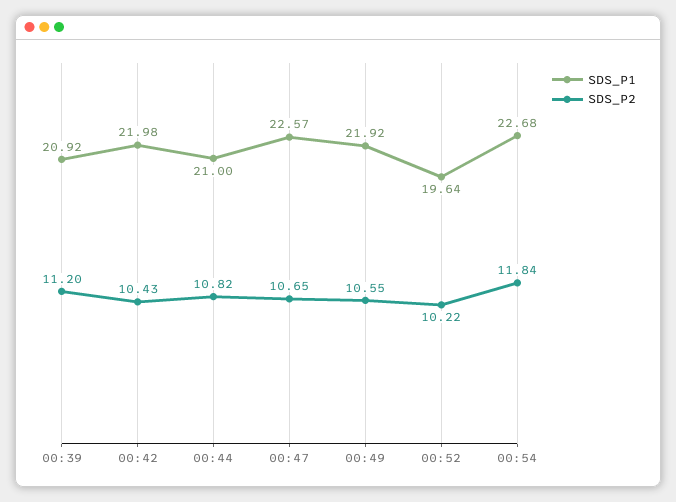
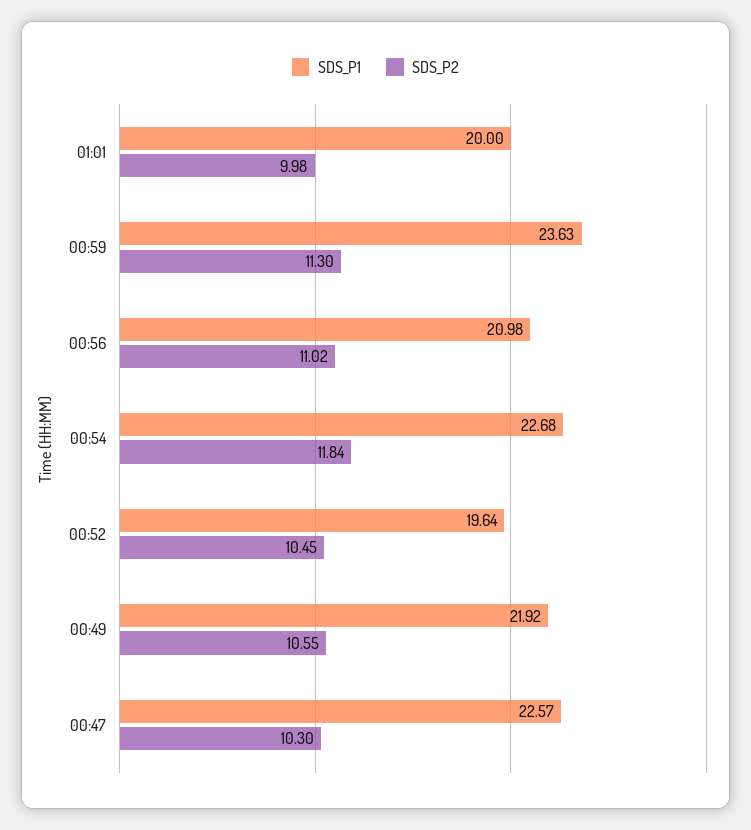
SDS_P1, 00:39: 20.92 -> none
SDS_P2, 00:39: 11.2 -> none
SDS_P1, 00:42: 21.98 -> none
SDS_P2, 00:42: 10.43 -> none
SDS_P1, 00:44: 21 -> none
SDS_P2, 00:44: 10.82 -> none
SDS_P2, 00:47: 10.65 -> 10.3
SDS_P2, 00:52: 10.22 -> 10.45
SDS_P1, 01:01: none -> 20
SDS_P2, 01:01: none -> 9.98
SDS_P1, 00:59: none -> 23.63
SDS_P2, 00:59: none -> 11.3
SDS_P1, 00:56: none -> 20.98
SDS_P2, 00:56: none -> 11.02

